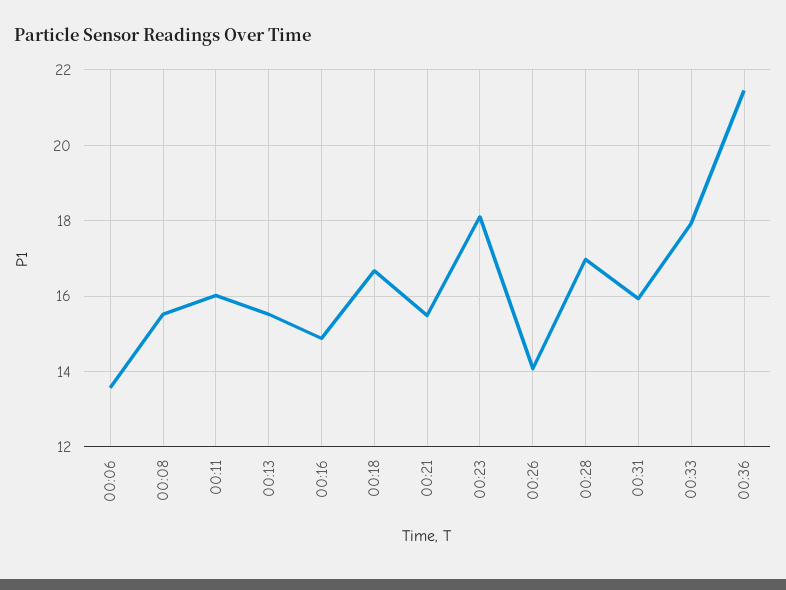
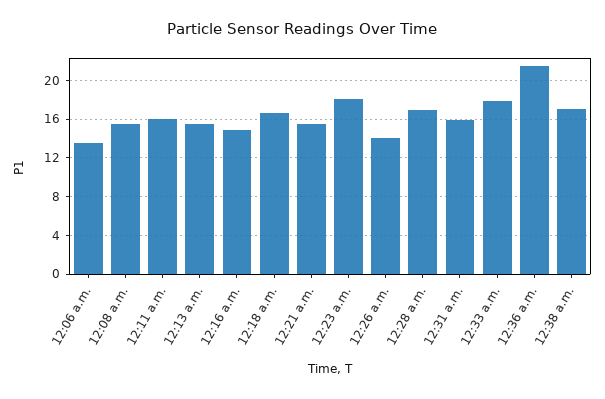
12:38 a.m.: none -> 17

